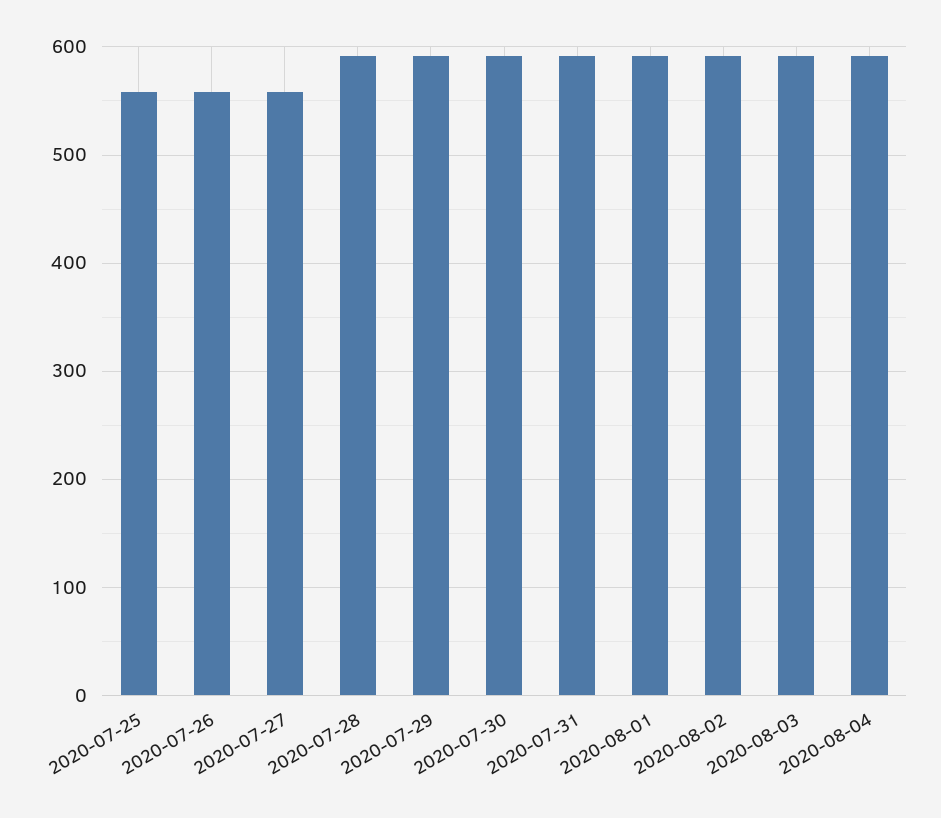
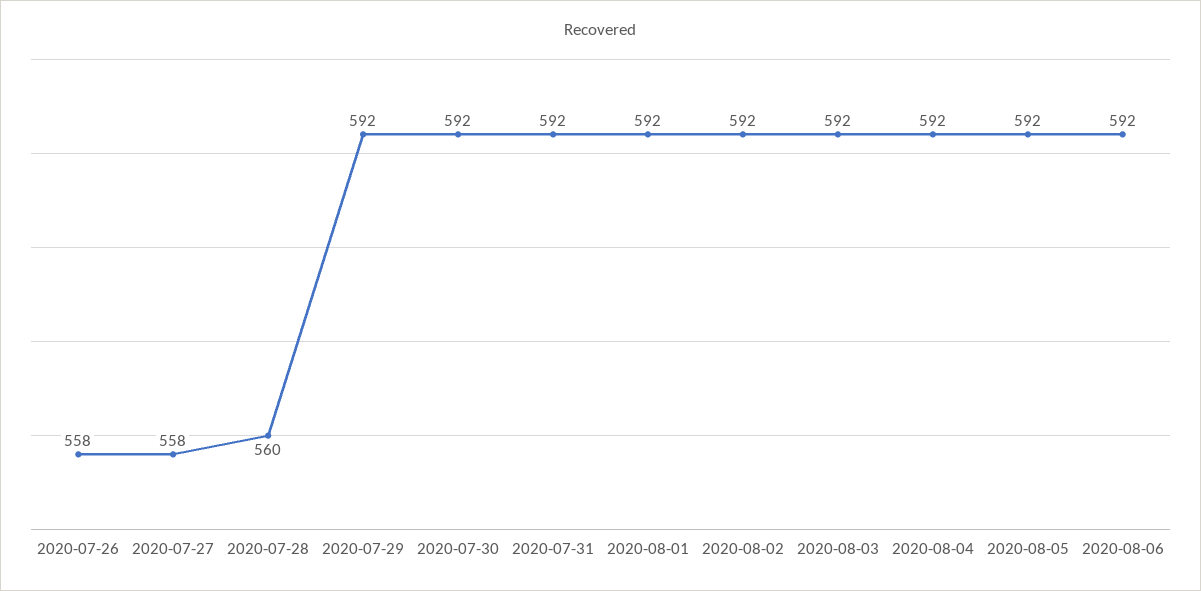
2020-07-25: 560 -> none
2020-07-28: 590 -> 560
2020-08-05: none -> 592
2020-08-06: none -> 592

